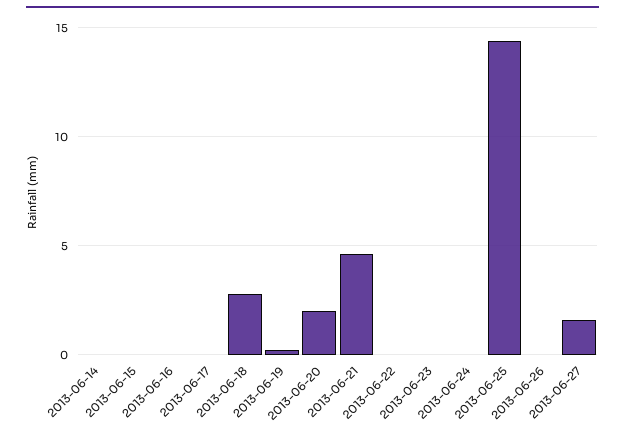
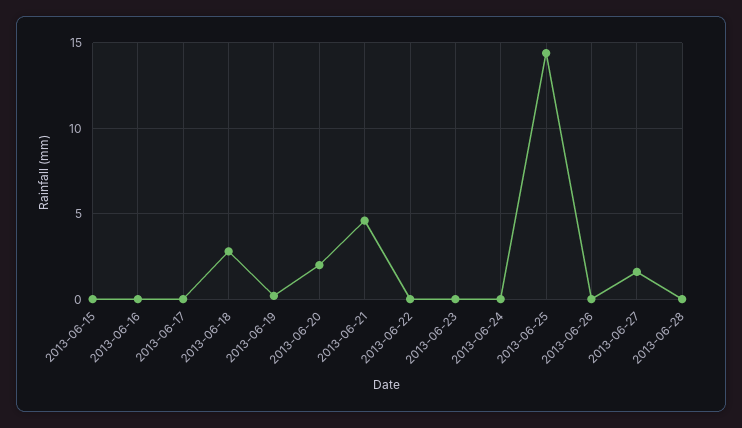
2013-06-14: 0 -> none
2013-06-28: none -> 0

